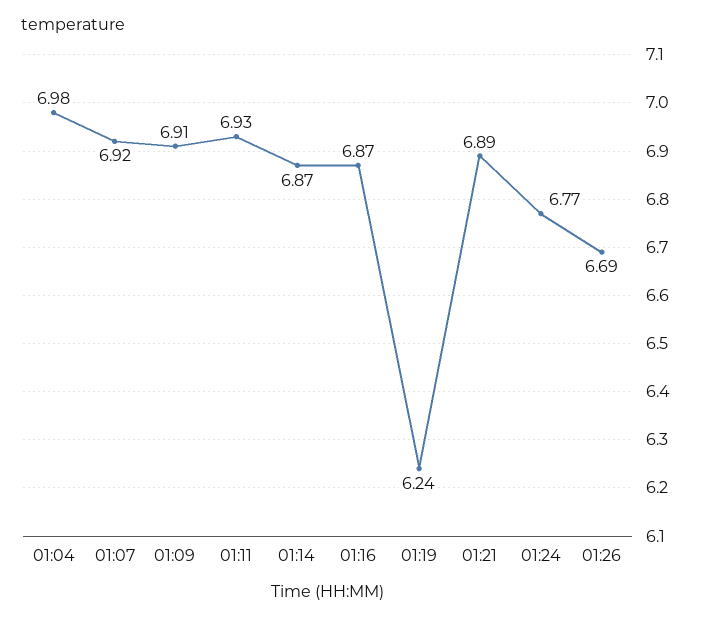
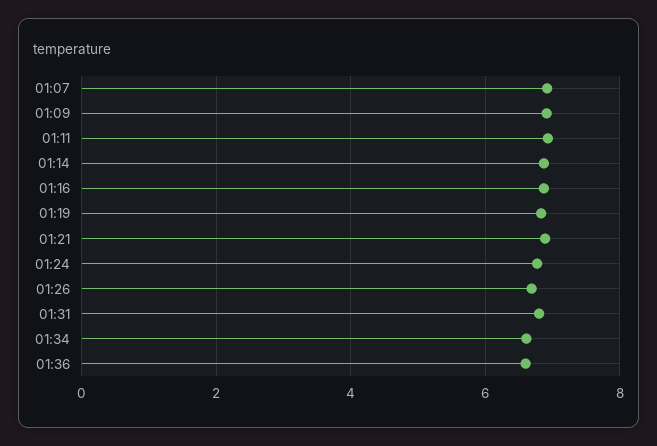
01:04: 6.98 -> none
01:19: 6.24 -> 6.8
01:31: none -> 6.8
01:34: none -> 6.6
01:36: none -> 6.6

